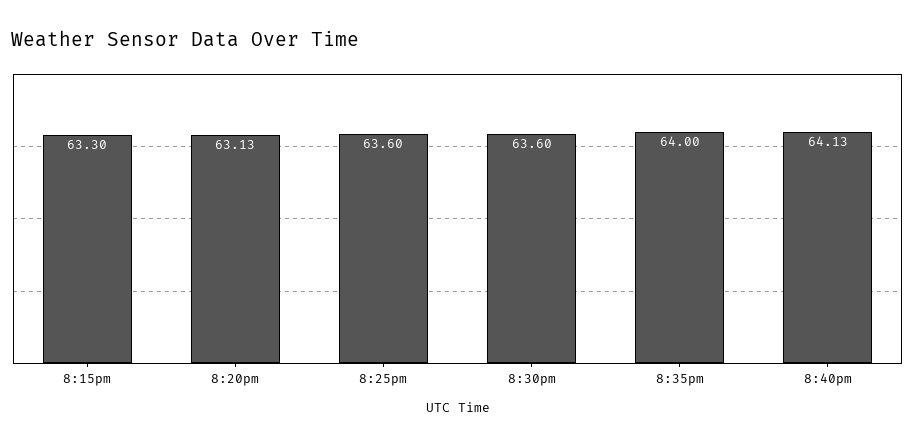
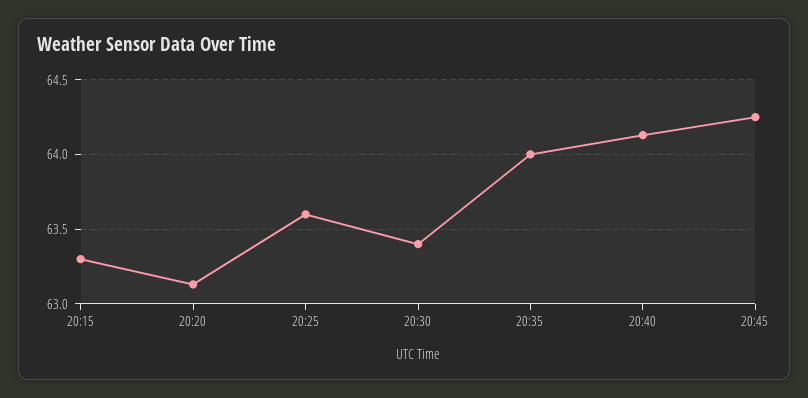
8:30pm: 63.6 -> 63.4
20:45: none -> 64.25

